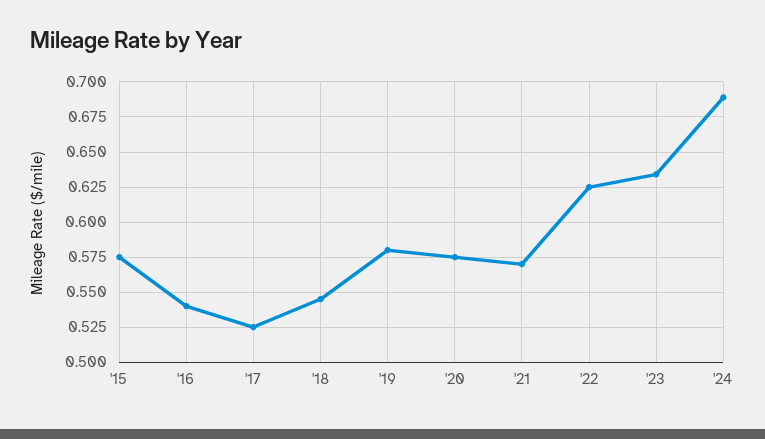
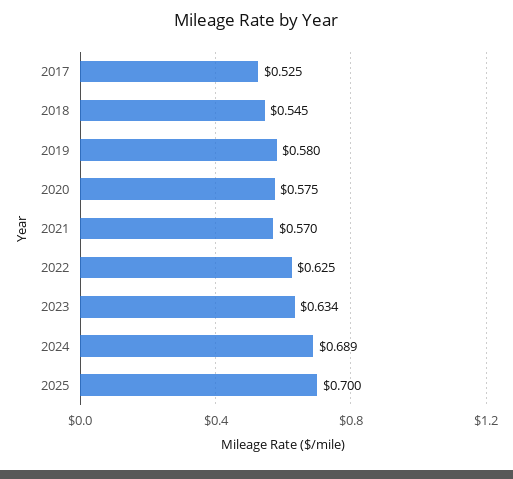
'15: 0.575 -> none
'16: 0.54 -> none
2025: none -> 0.7

